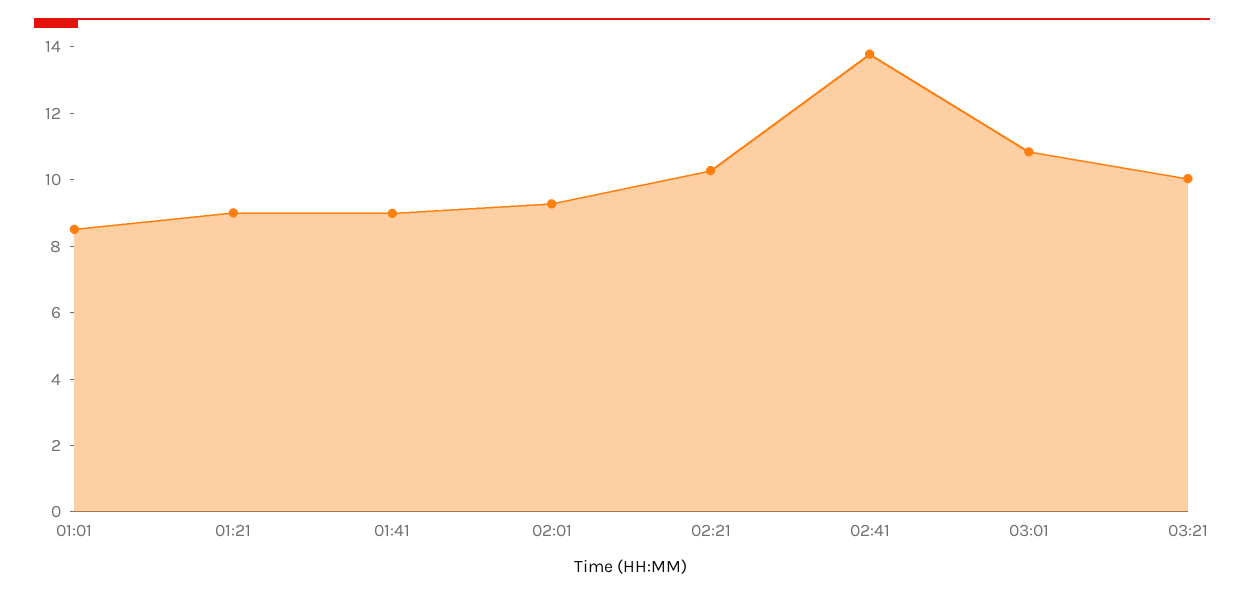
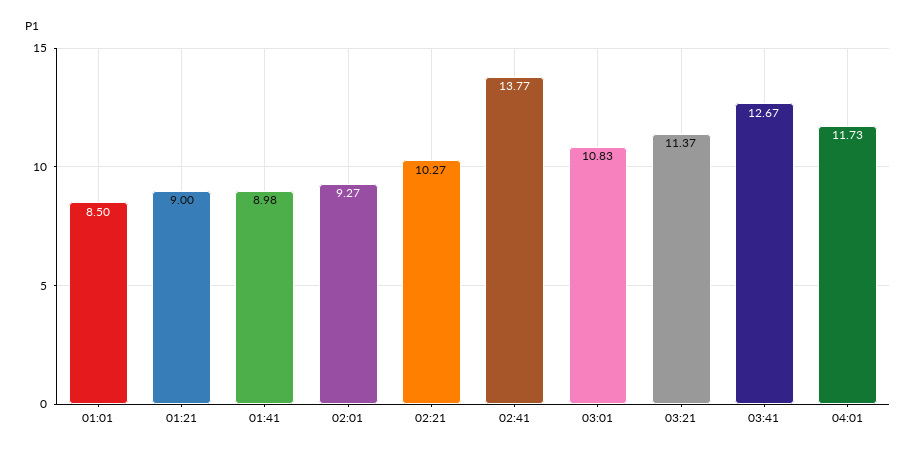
03:21: 10 -> 11.37
03:41: none -> 12.67
04:01: none -> 11.73

